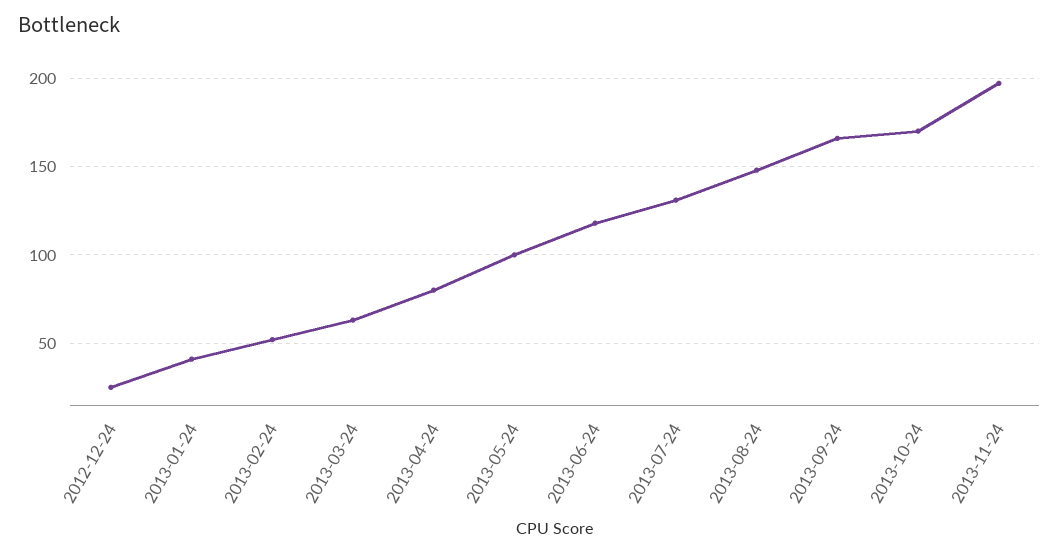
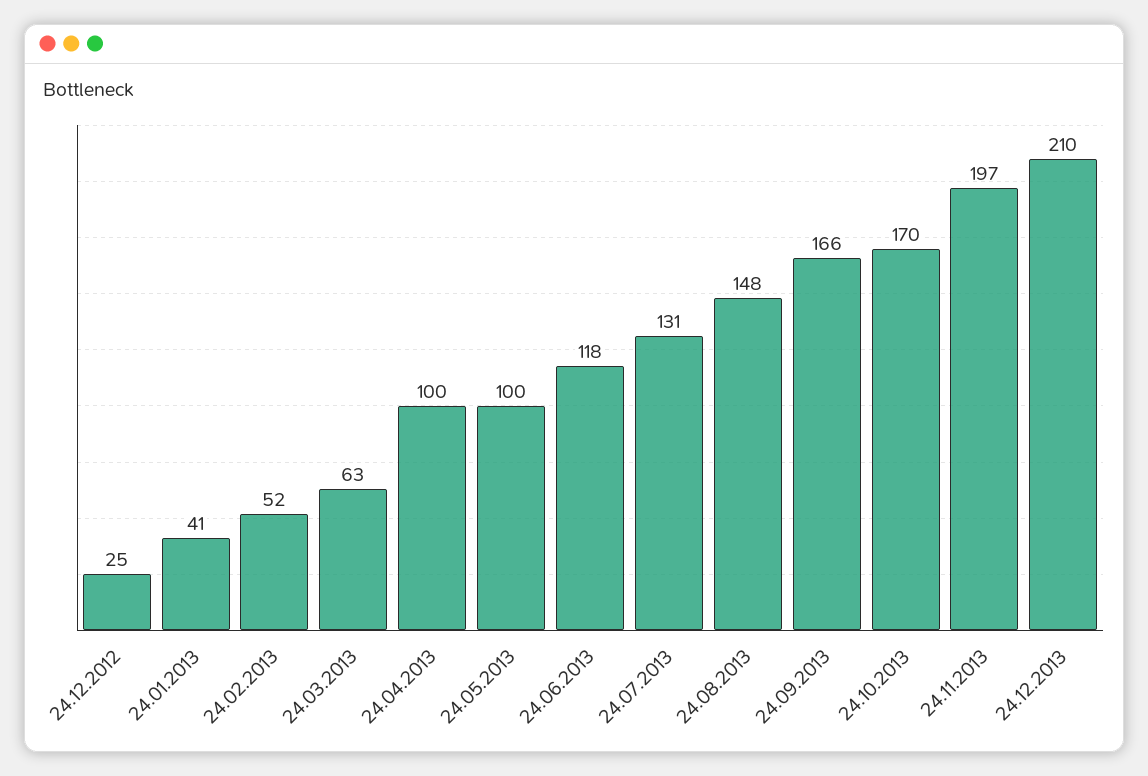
2013-04-24: 80 -> 100
24.12.2013: none -> 210

